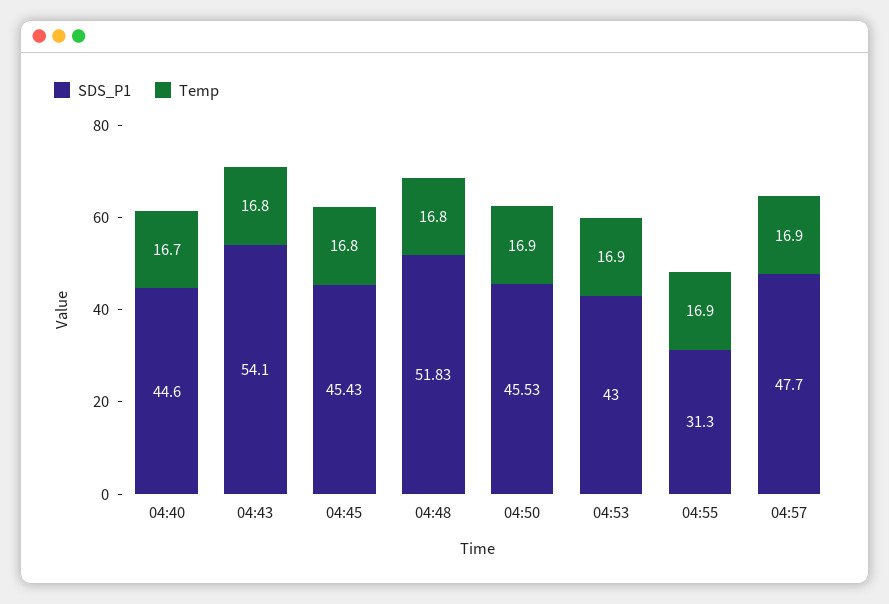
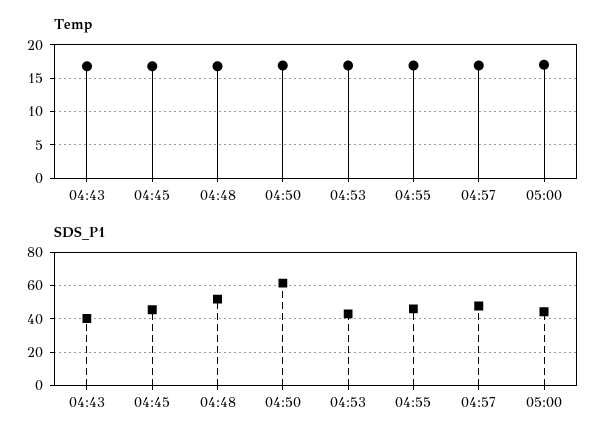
SDS_P1, 04:40: 44.6 -> none
Temp, 04:40: 16.7 -> none
SDS_P1, 04:43: 54.1 -> 40
SDS_P1, 04:50: 45.53 -> 60
SDS_P1, 04:55: 31.3 -> 45
Temp, 05:00: none -> 17
SDS_P1, 05:00: none -> 45

